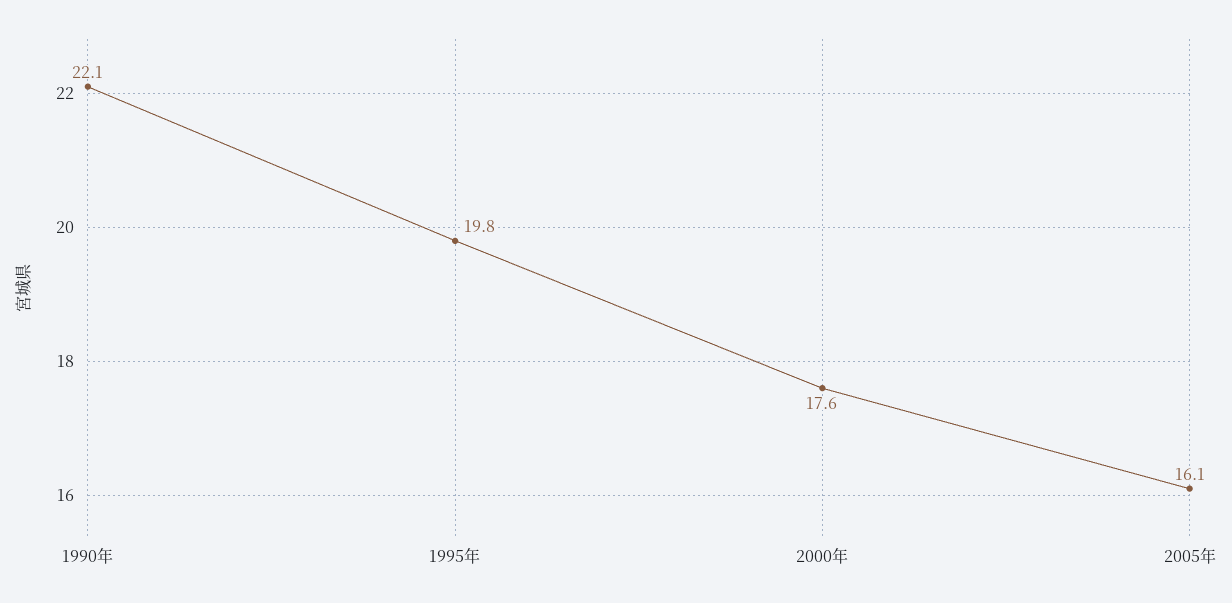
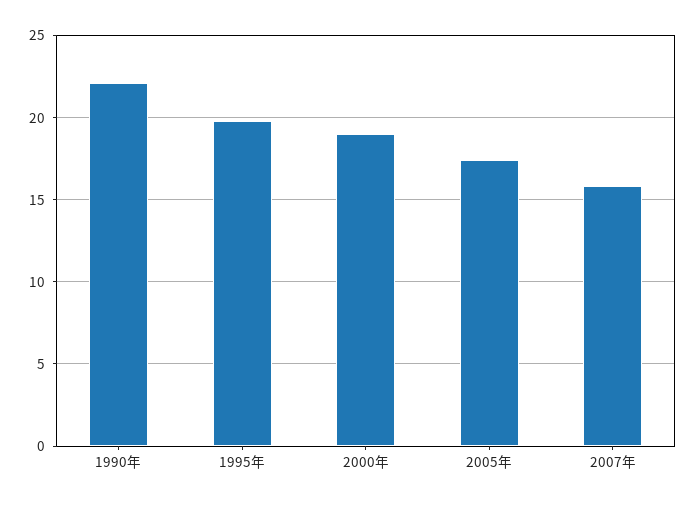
2000年: 17.6 -> 19
2005年: 16.1 -> 17.5
2007年: none -> 16

